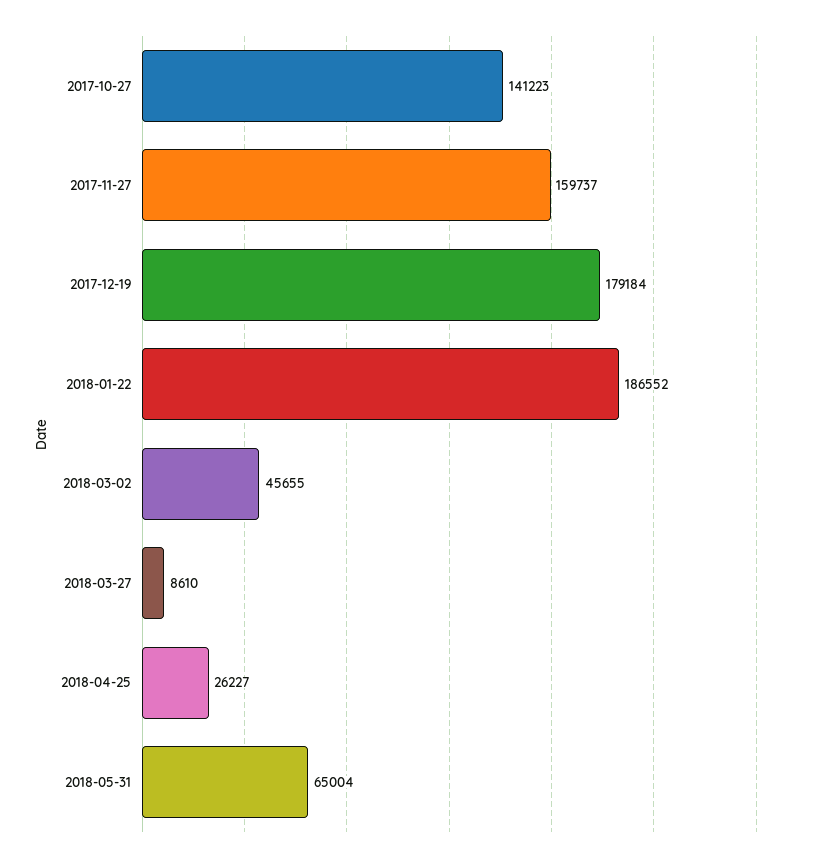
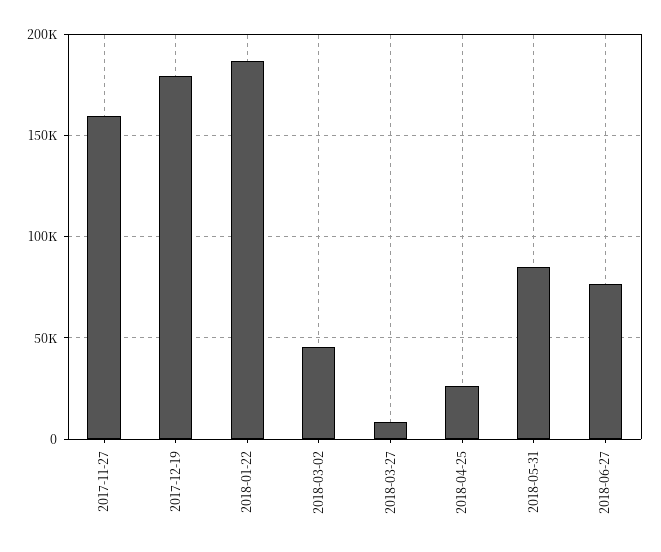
2017-10-27: 141223 -> none
2018-05-31: 65004 -> 85000
2018-06-27: none -> 75000

